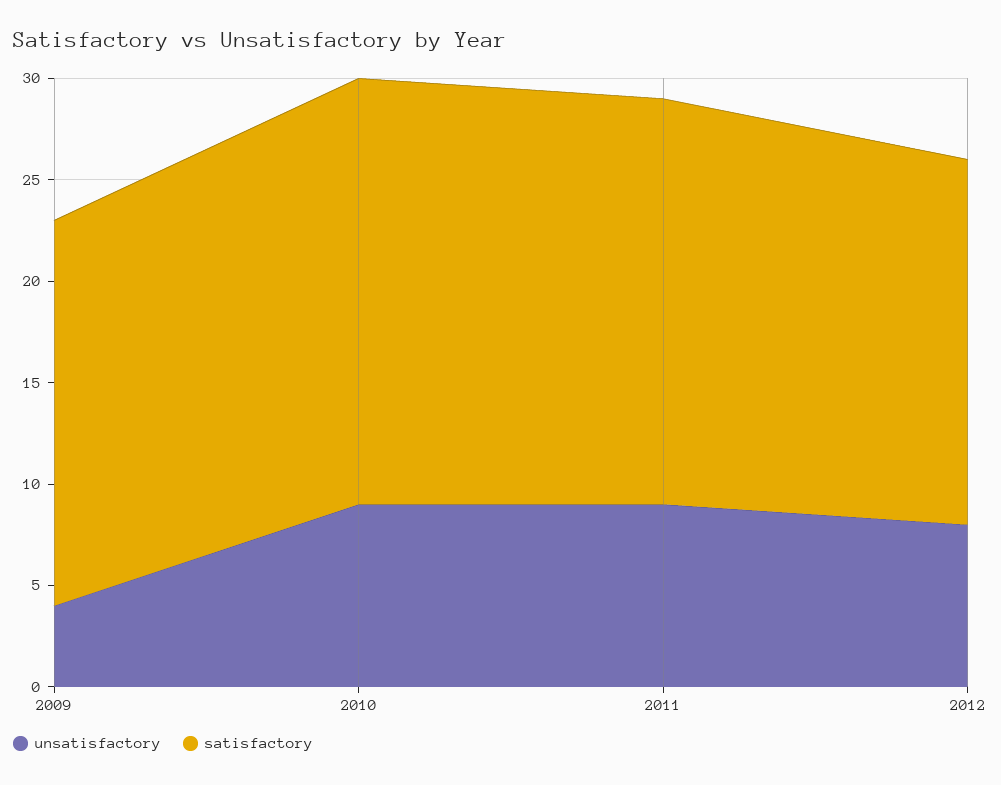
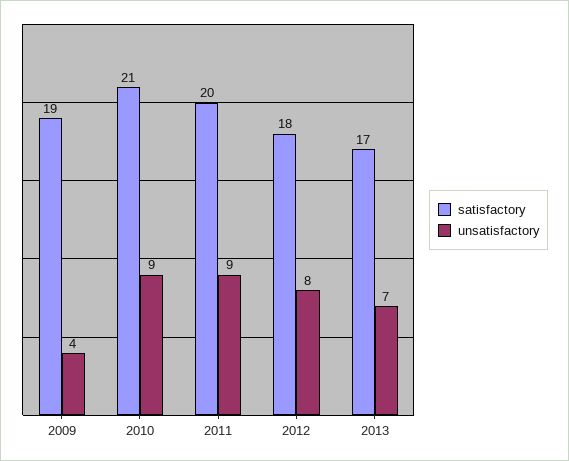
satisfactory, 2013: none -> 17
unsatisfactory, 2013: none -> 7

